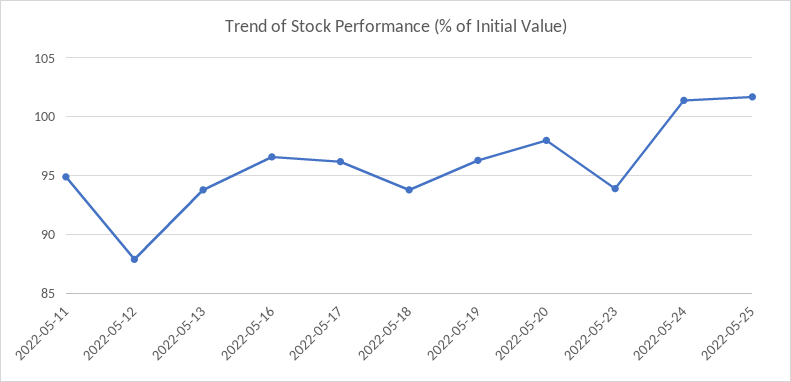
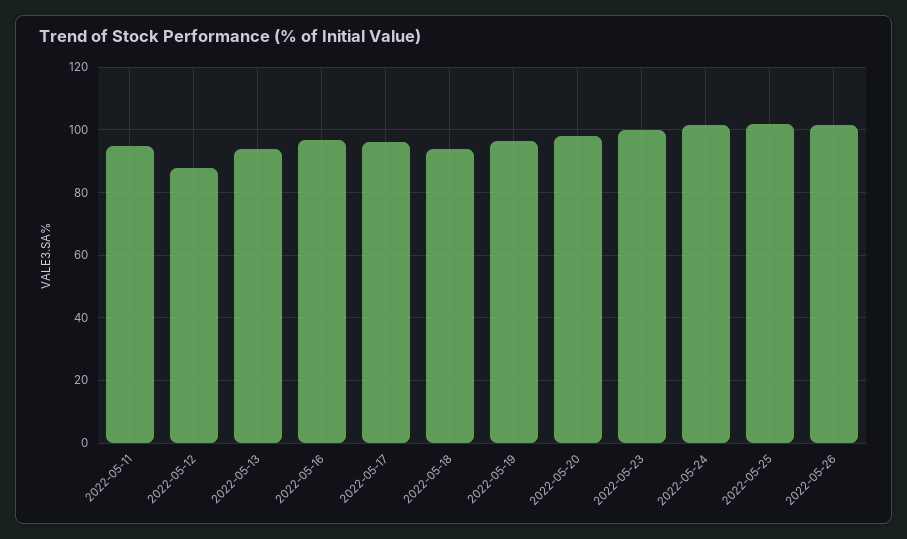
2022-05-23: 94 -> 100
2022-05-26: none -> 102

